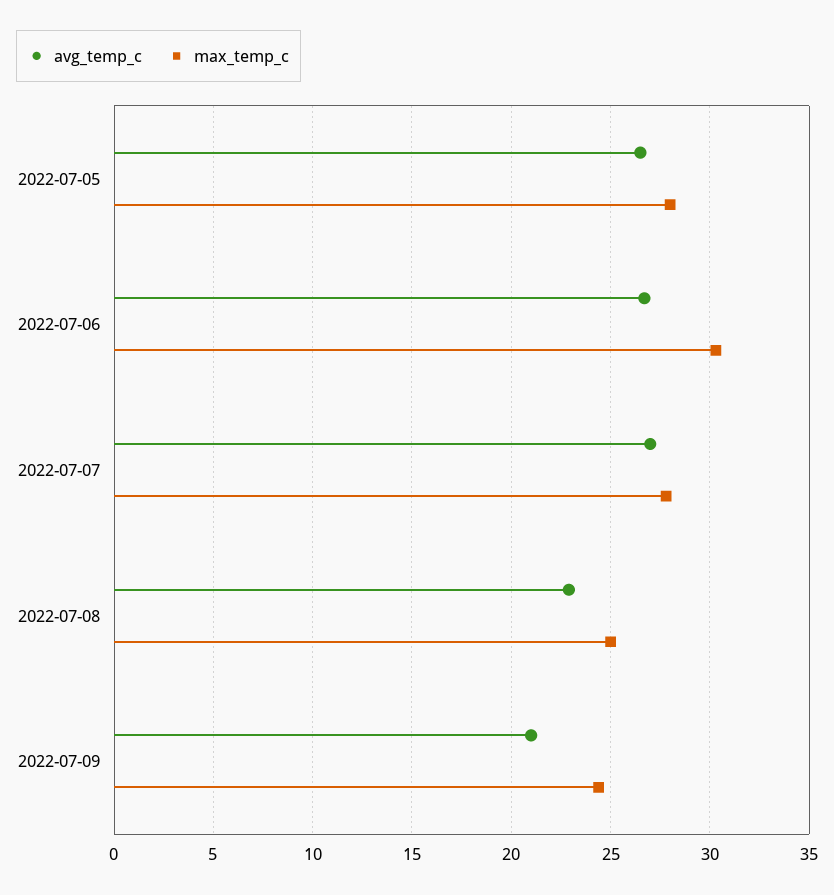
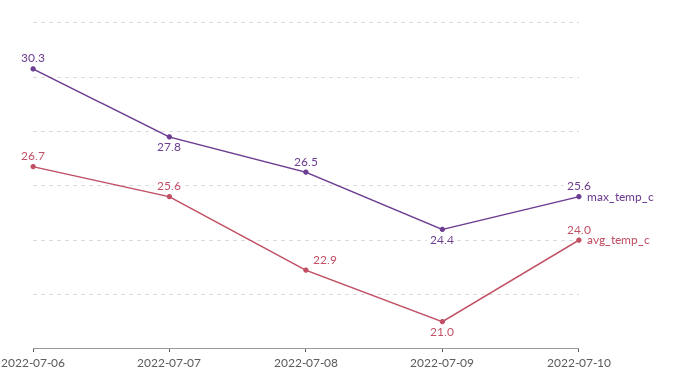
avg_temp_c, 2022-07-05: 26.5 -> none
max_temp_c, 2022-07-05: 28 -> none
avg_temp_c, 2022-07-07: 27 -> 25.6
max_temp_c, 2022-07-08: 25 -> 26.5
max_temp_c, 2022-07-10: none -> 25.6
avg_temp_c, 2022-07-10: none -> 24

